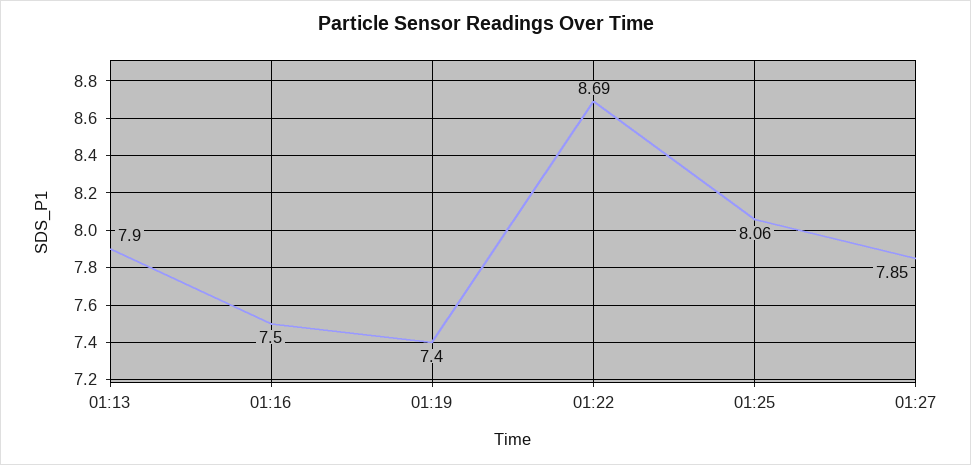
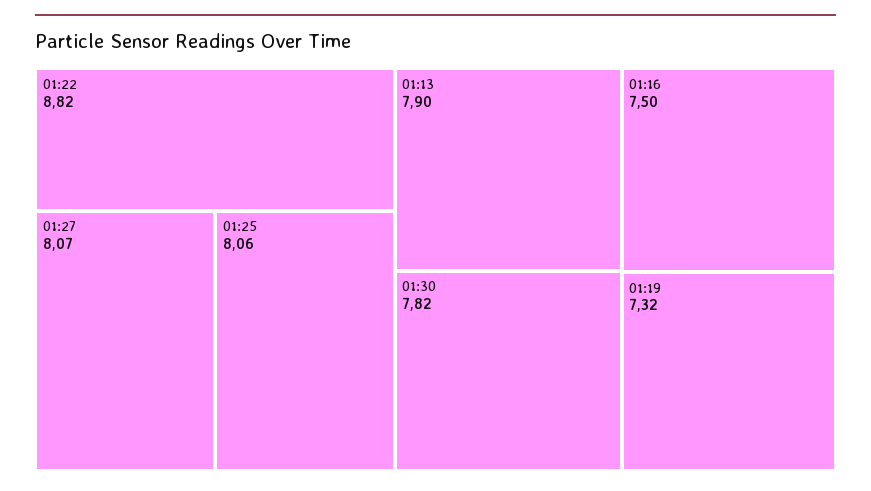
01:19: 7.4 -> 7.32
01:22: 8.69 -> 8.82
01:27: 7.85 -> 8.07
01:30: none -> 7.82

